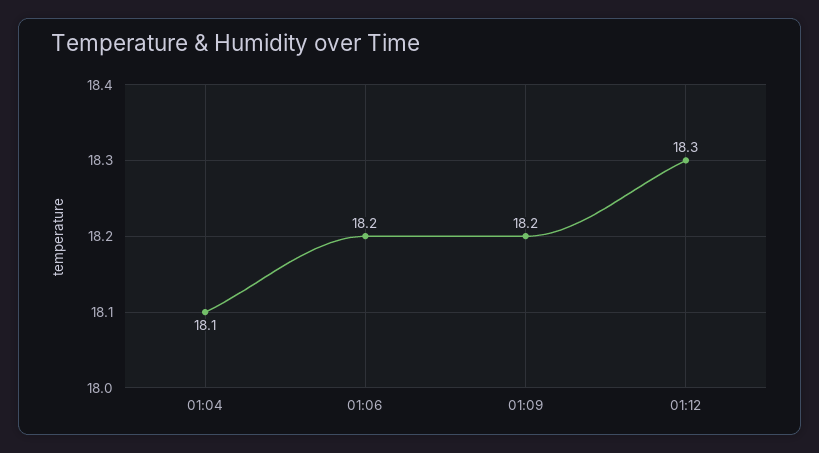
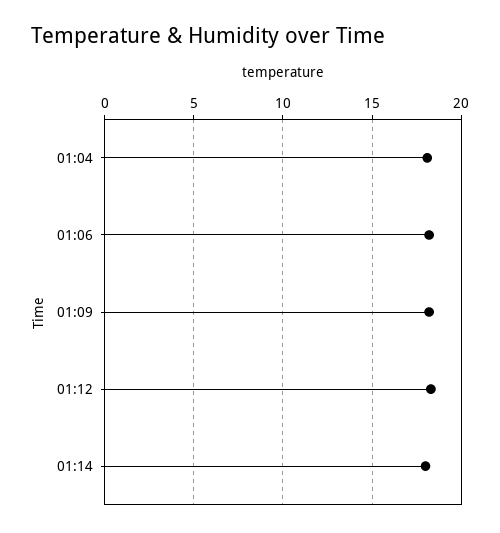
01:14: none -> 18

